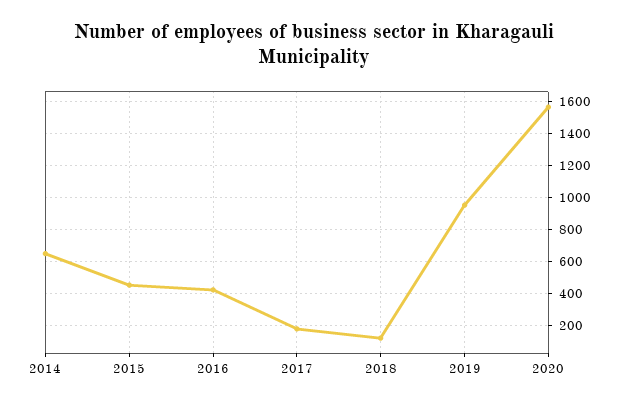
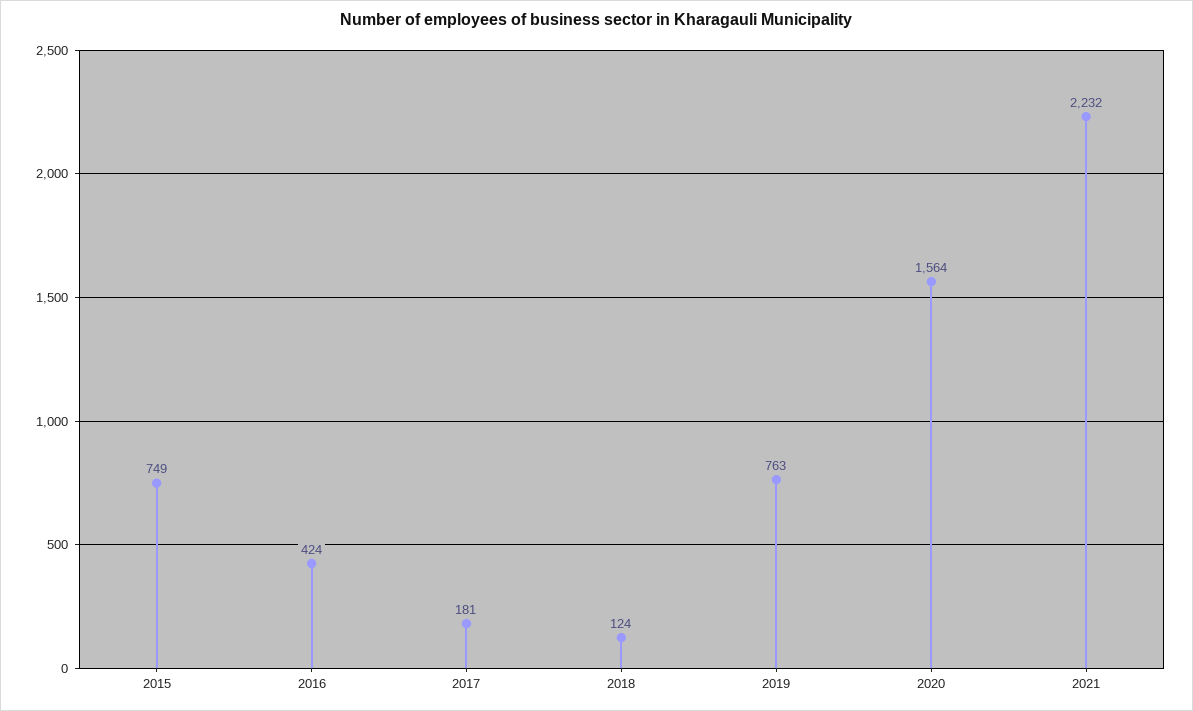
2014: 650 -> none
2015: 450 -> 749
2019: 950 -> 763
2021: none -> 2232

